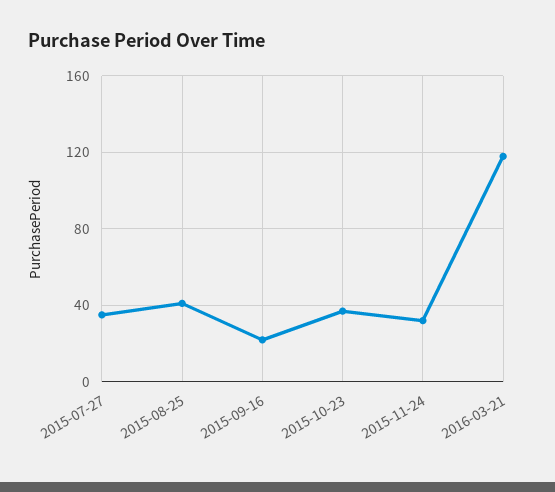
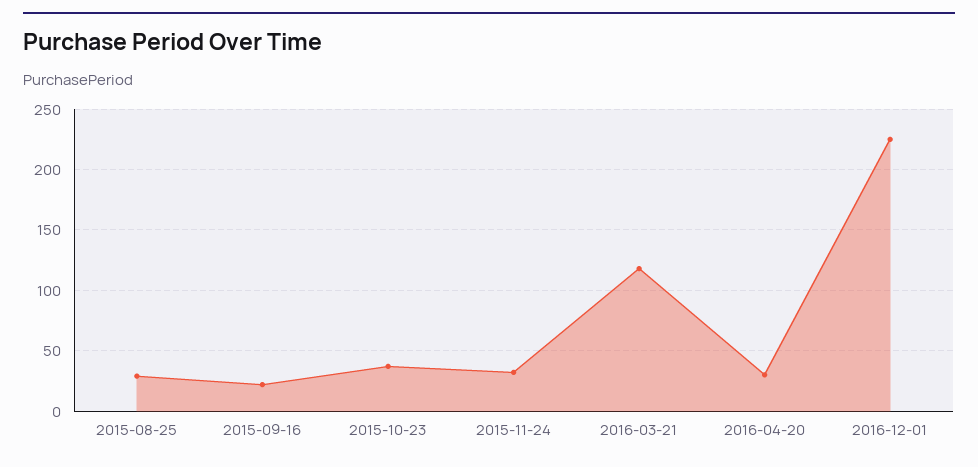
2015-07-27: 35 -> none
2015-08-25: 40 -> 30
2016-04-20: none -> 30
2016-12-01: none -> 225

